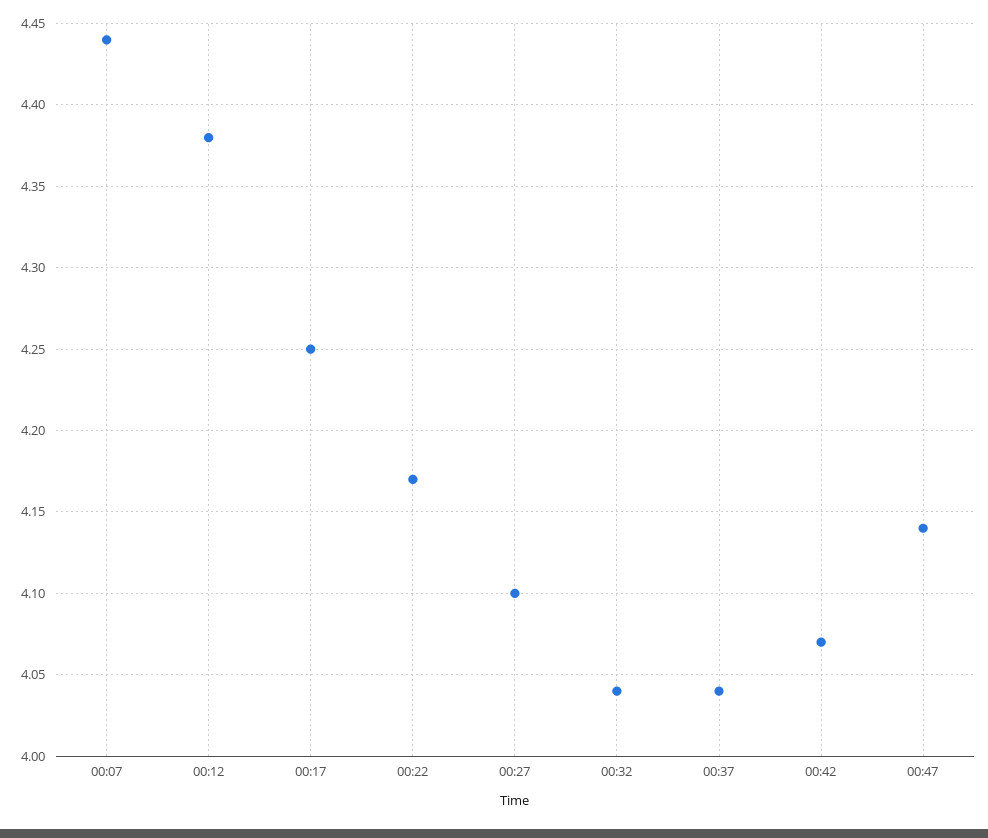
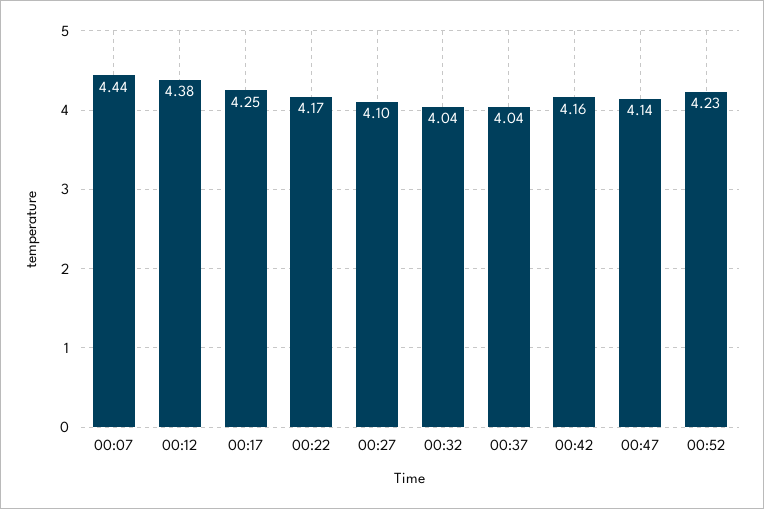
00:42: 4.07 -> 4.16
00:52: none -> 4.23

